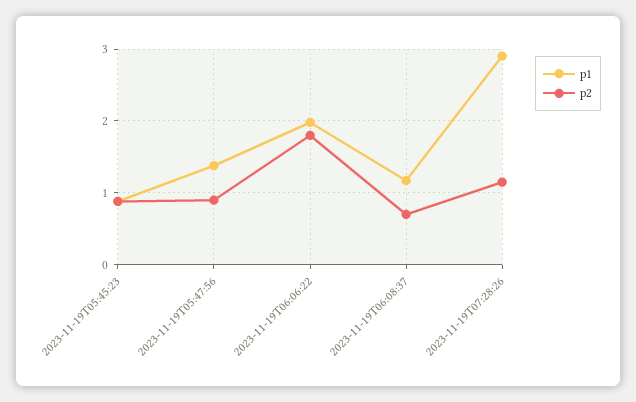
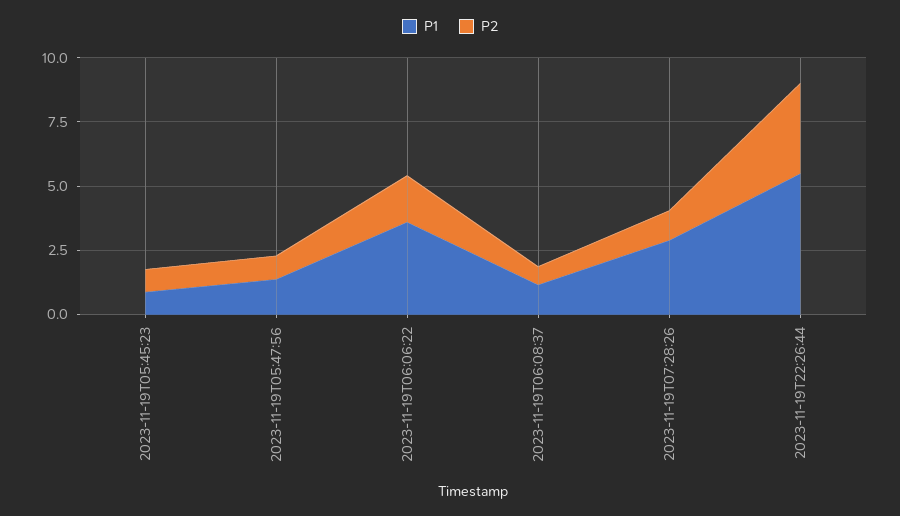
p1, 2023-11-19T06:06:22: 2 -> 3.5
p1, 2023-11-19T22:26:44: none -> 5.5
p2, 2023-11-19T22:26:44: none -> 3.5

